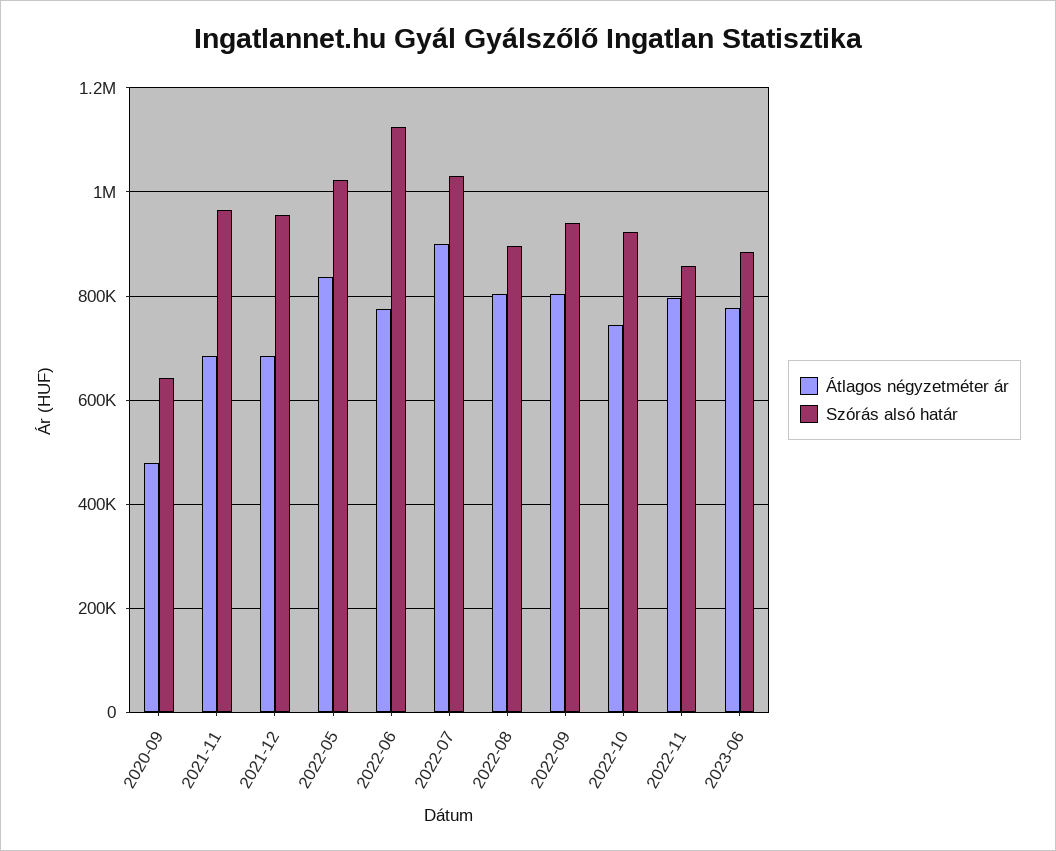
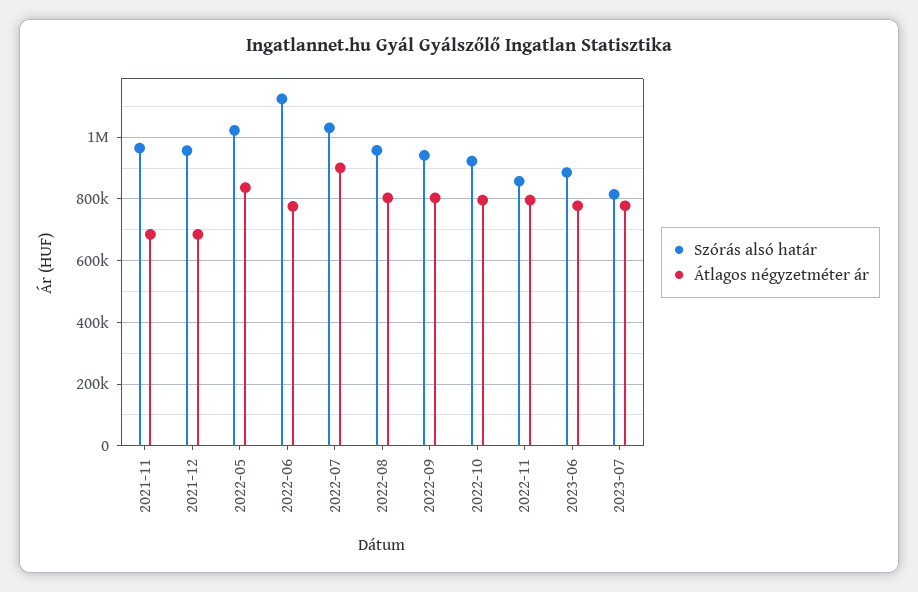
Átlagos négyzetméter ár, 2020-09: 480000 -> none
Szórás alsó határ, 2020-09: 640000 -> none
Szórás alsó határ, 2022-08: 900000 -> 960000
Átlagos négyzetméter ár, 2022-10: 740000 -> 800000
Szórás alsó határ, 2023-07: none -> 820000
Átlagos négyzetméter ár, 2023-07: none -> 780000

